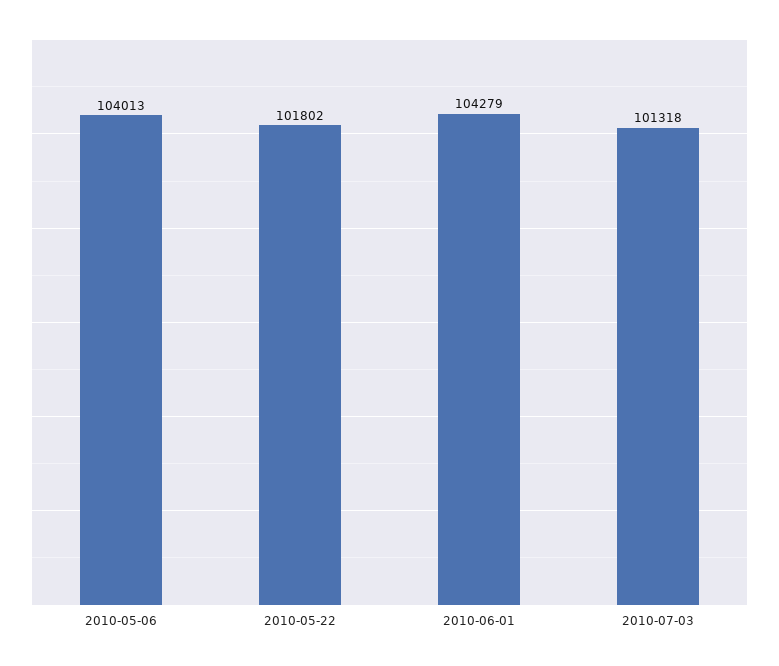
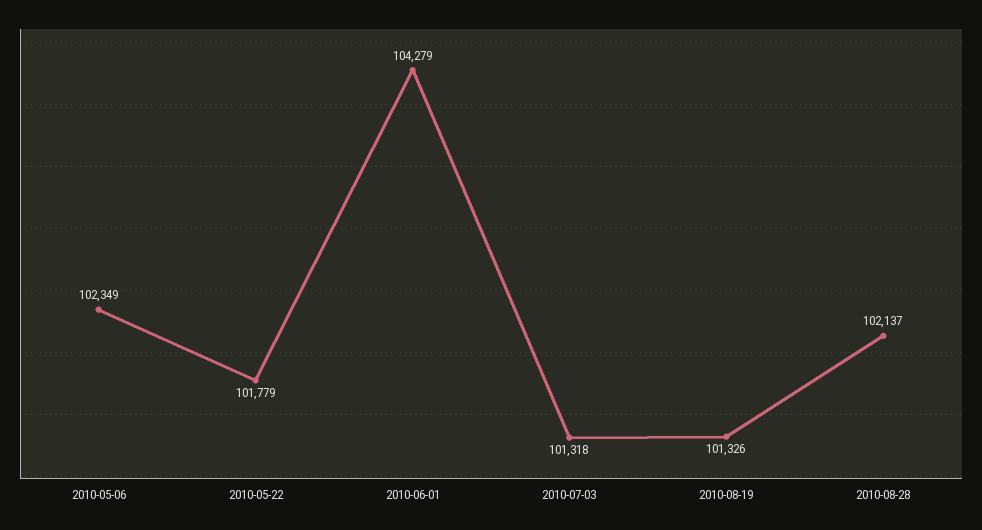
2010-05-06: 104013 -> 102349
2010-05-22: 101802 -> 101779
2010-08-19: none -> 101326
2010-08-28: none -> 102137

